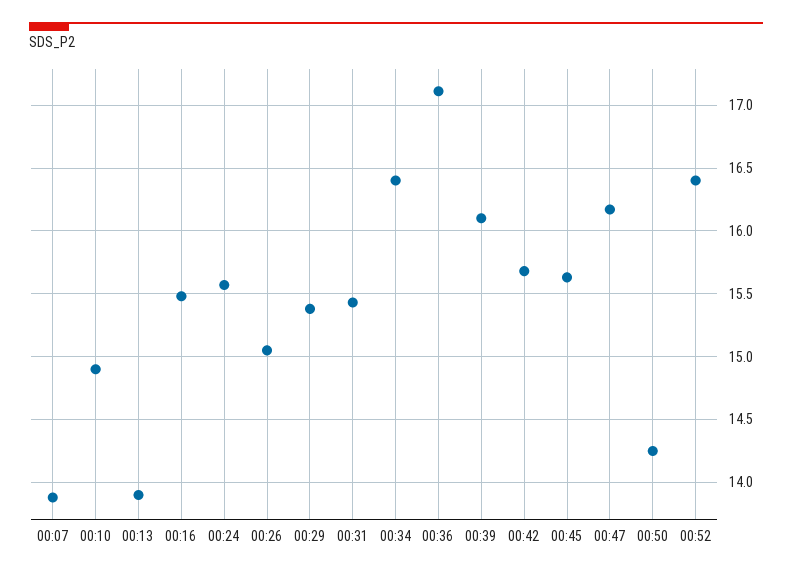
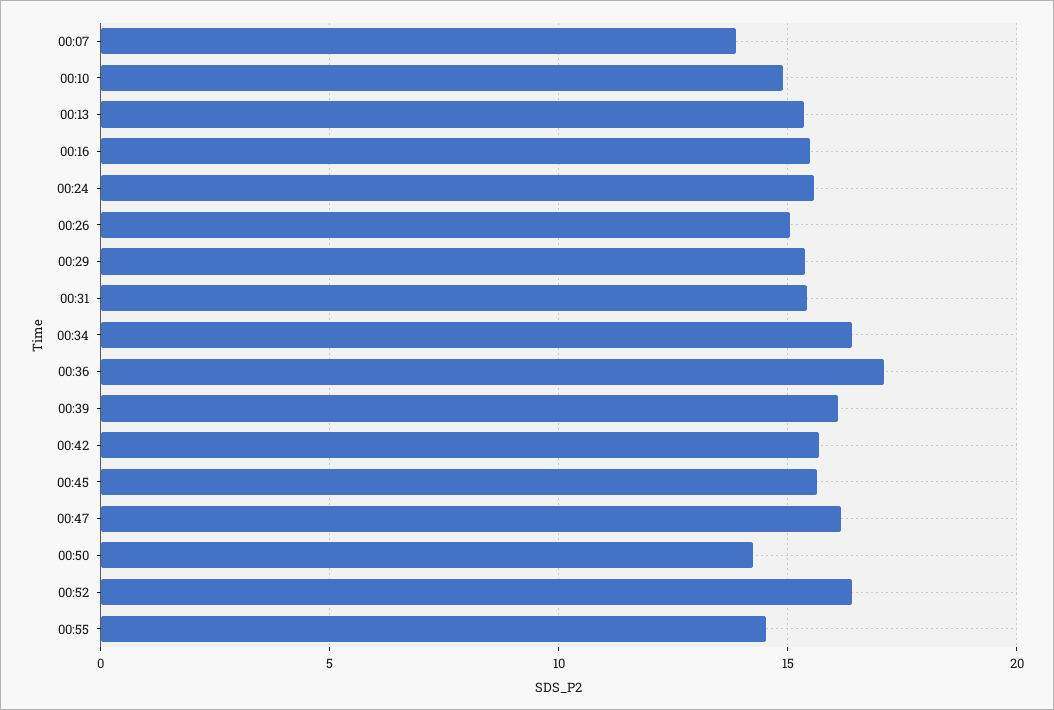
00:13: 13.9 -> 15.5
00:55: none -> 14.5

